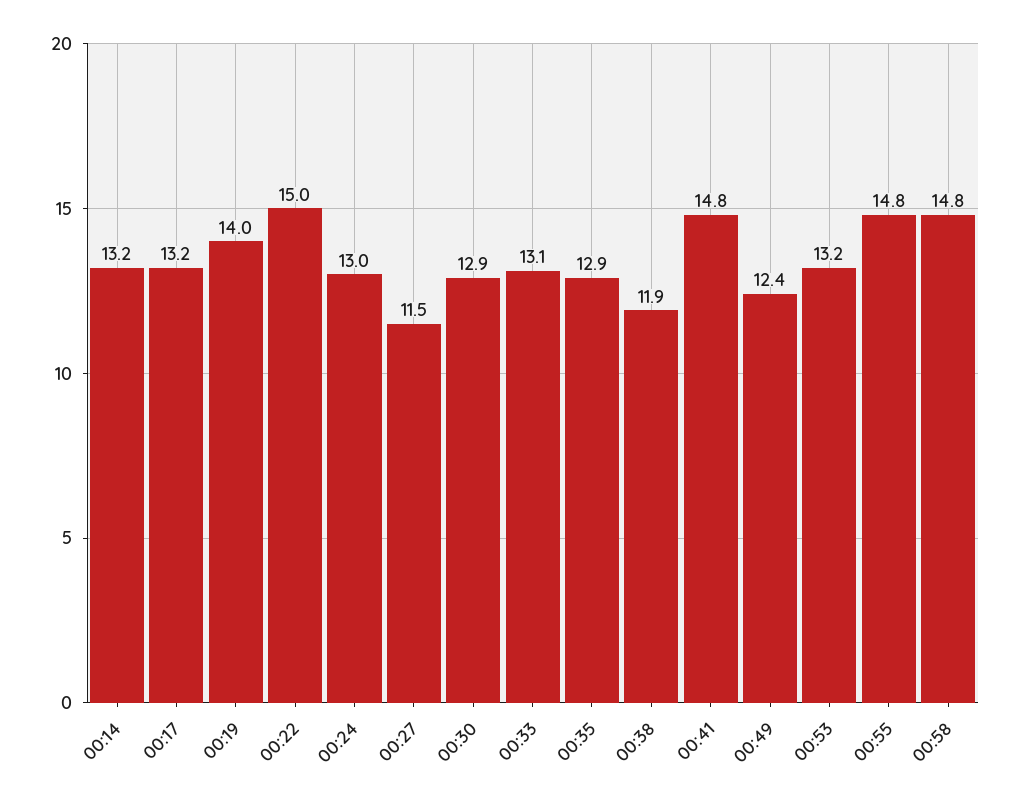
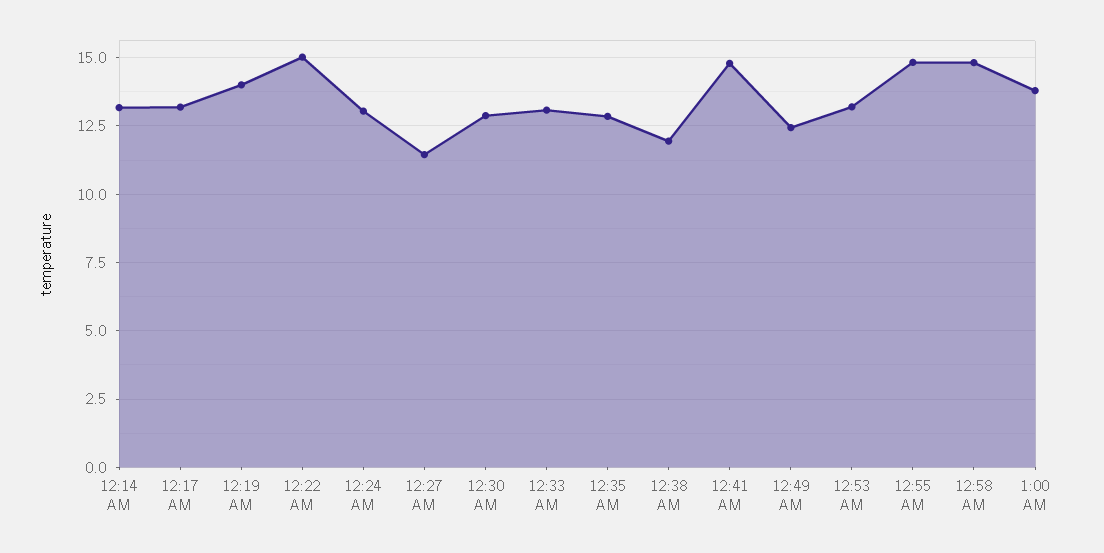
1:00 AM: none -> 13.75

